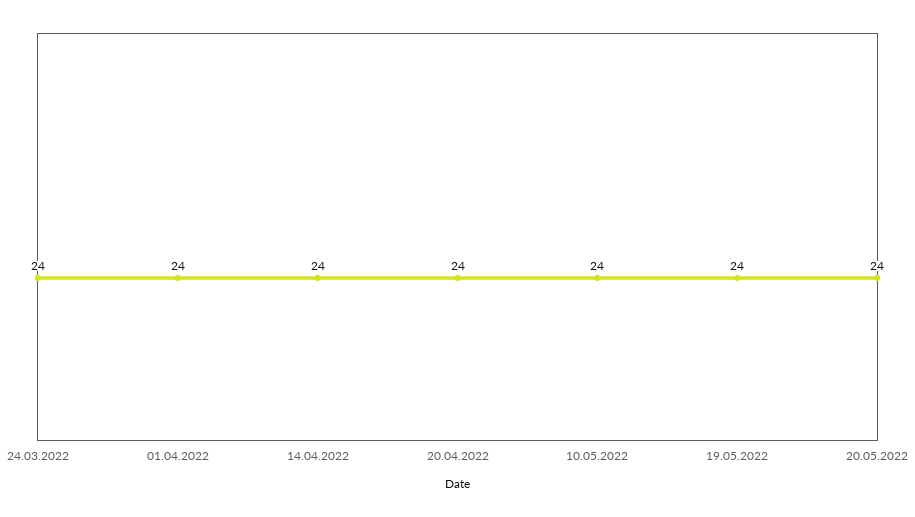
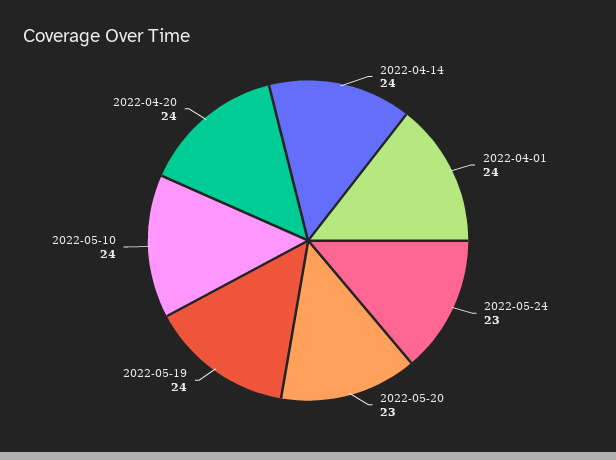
24.03.2022: 24 -> none
20.05.2022: 24 -> 23
2022-05-24: none -> 23

